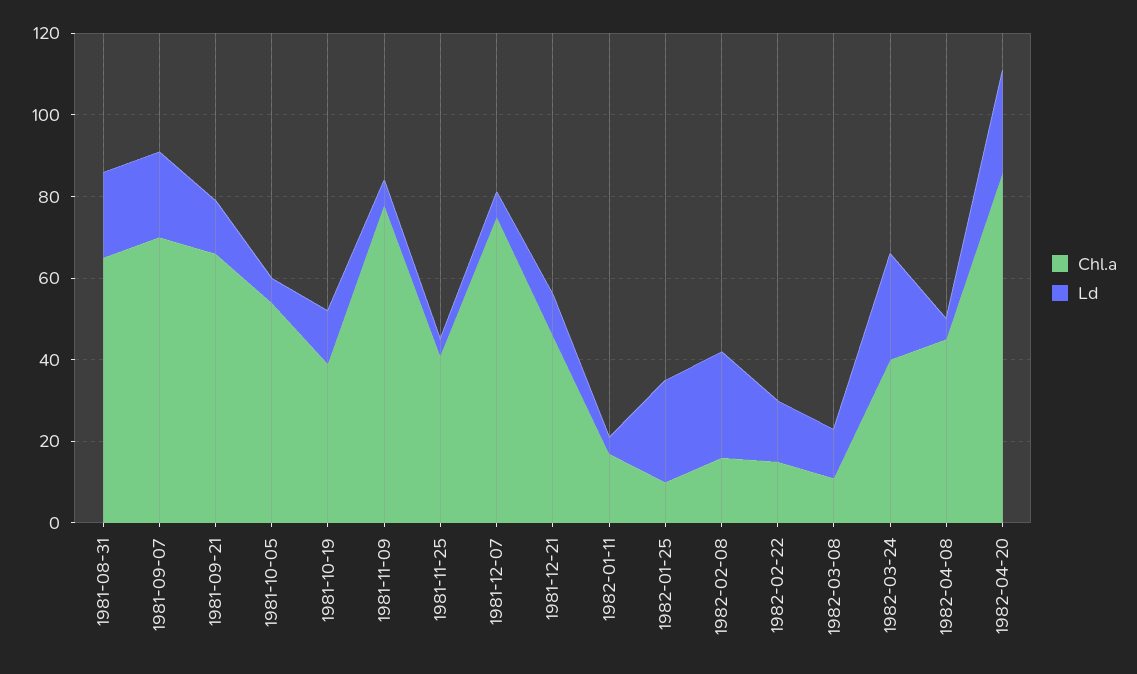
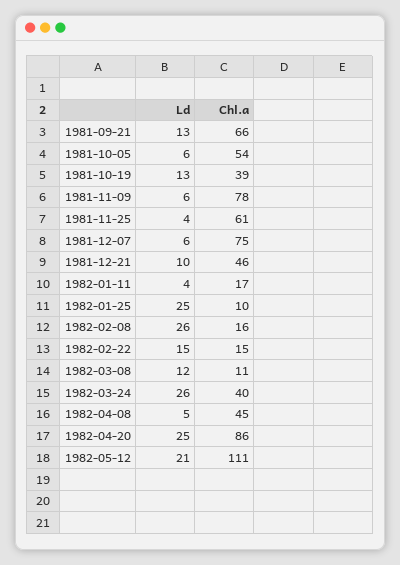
Chl.a, 1981-08-31: 65 -> none
Ld, 1981-08-31: 20 -> none
Chl.a, 1981-09-07: 70 -> none
Ld, 1981-09-07: 20 -> none
Chl.a, 1981-11-25: 40 -> 61
Ld, 1982-05-12: none -> 21
Chl.a, 1982-05-12: none -> 111

